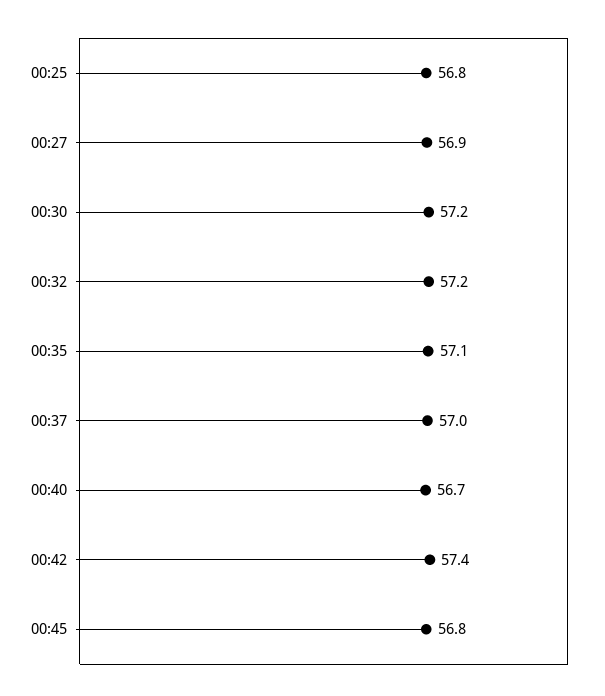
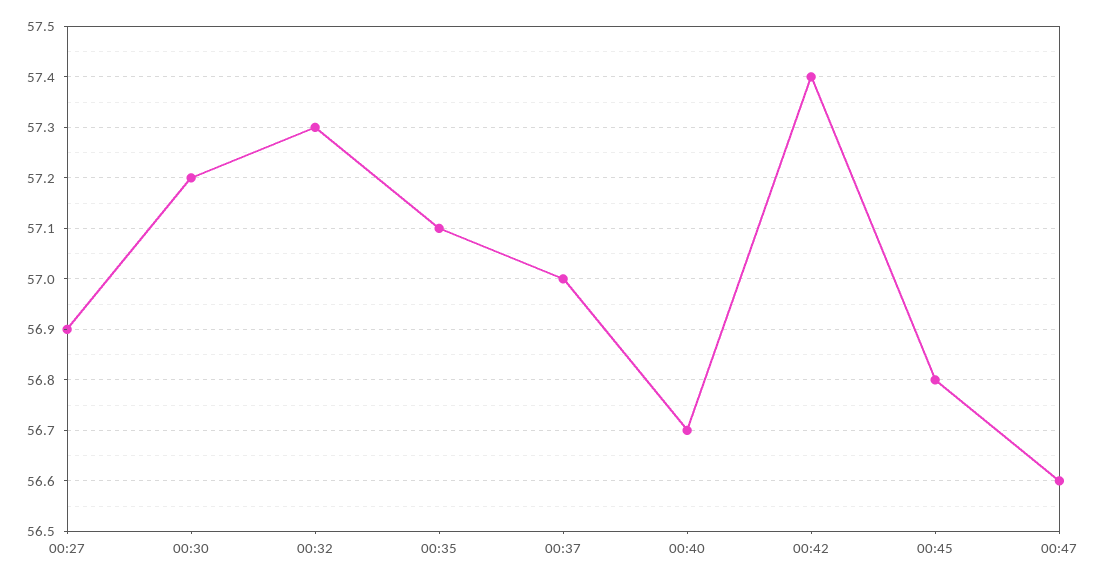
00:25: 56.8 -> none
00:32: 57.2 -> 57.3
00:47: none -> 56.6

